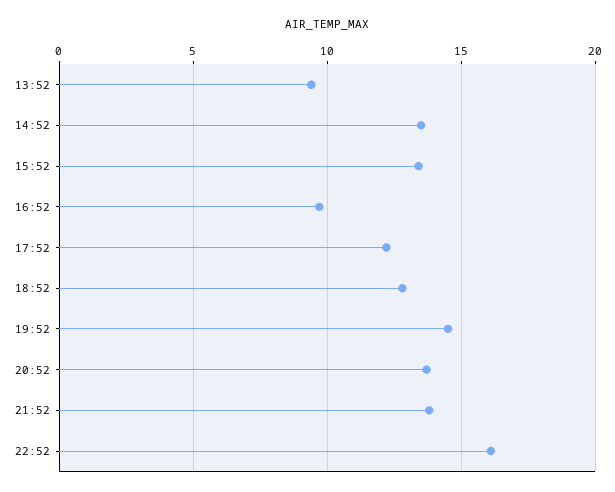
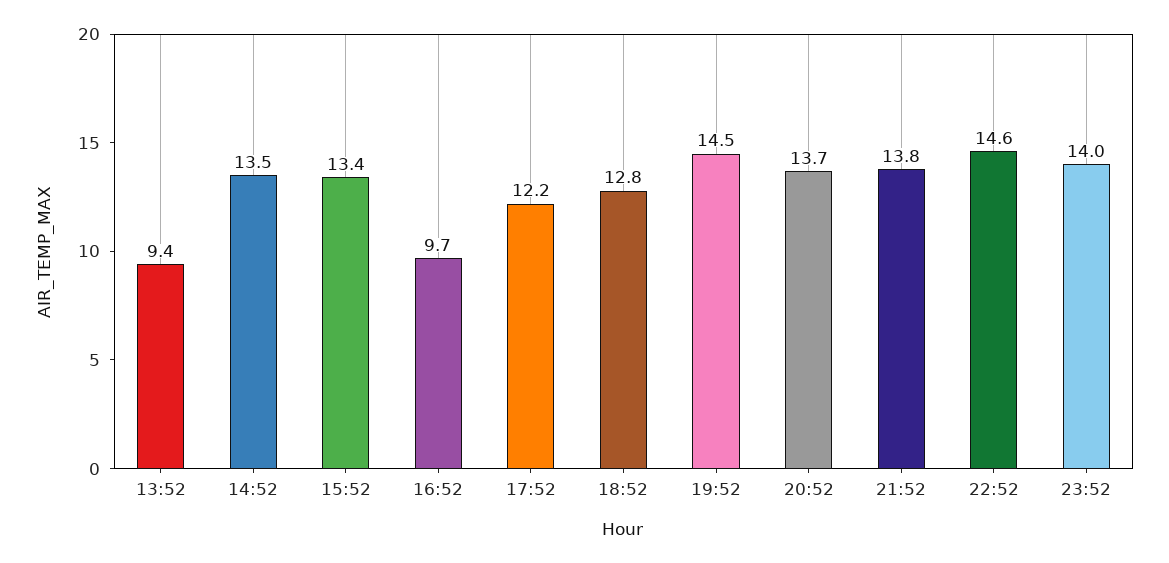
22:52: 16 -> 14.6
23:52: none -> 14

